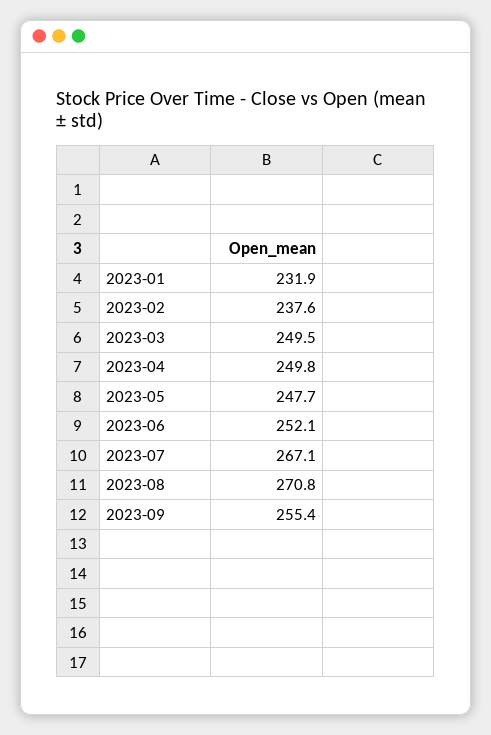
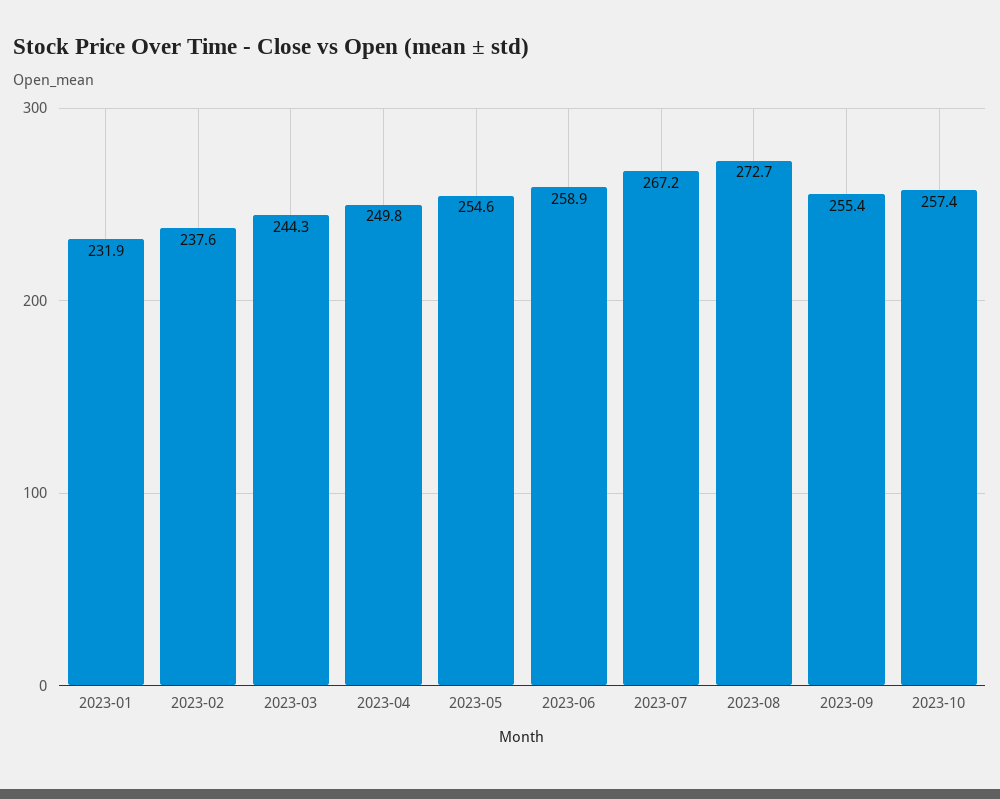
2023-03: 249.5 -> 244.3
2023-05: 247.7 -> 254.6
2023-06: 252.1 -> 258.9
2023-07: 267.1 -> 267.2
2023-08: 270.8 -> 272.7
2023-10: none -> 257.4

